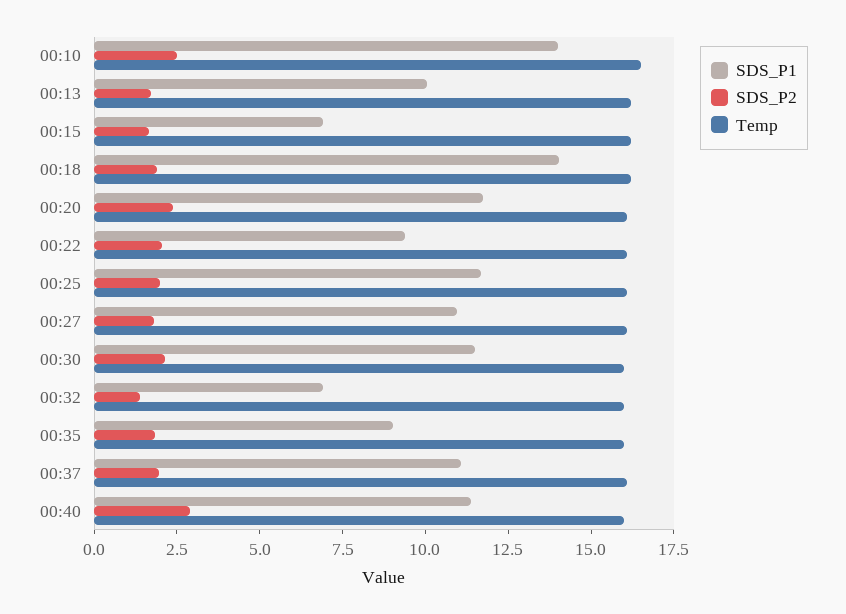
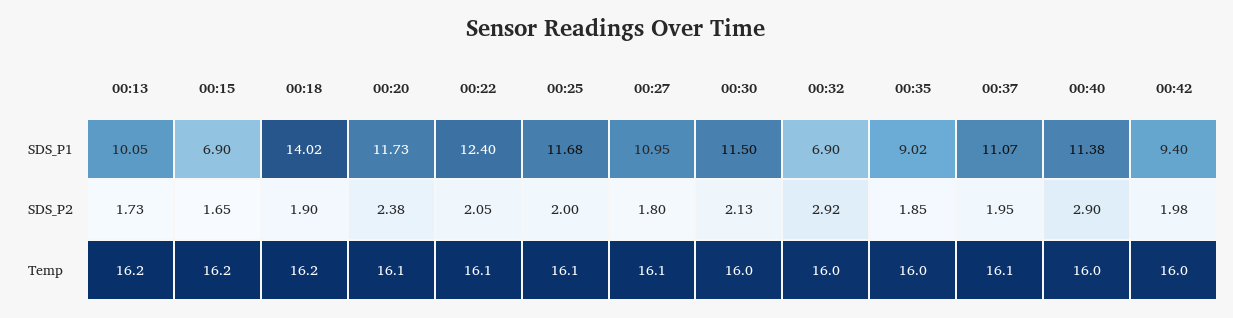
SDS_P1, 00:10: 14 -> none
SDS_P2, 00:10: 2.5 -> none
Temp, 00:10: 16.5 -> none
SDS_P1, 00:22: 9.5 -> 12.4
SDS_P2, 00:32: 1.5 -> 2.92
SDS_P1, 00:42: none -> 9.4
SDS_P2, 00:42: none -> 1.98
Temp, 00:42: none -> 16

